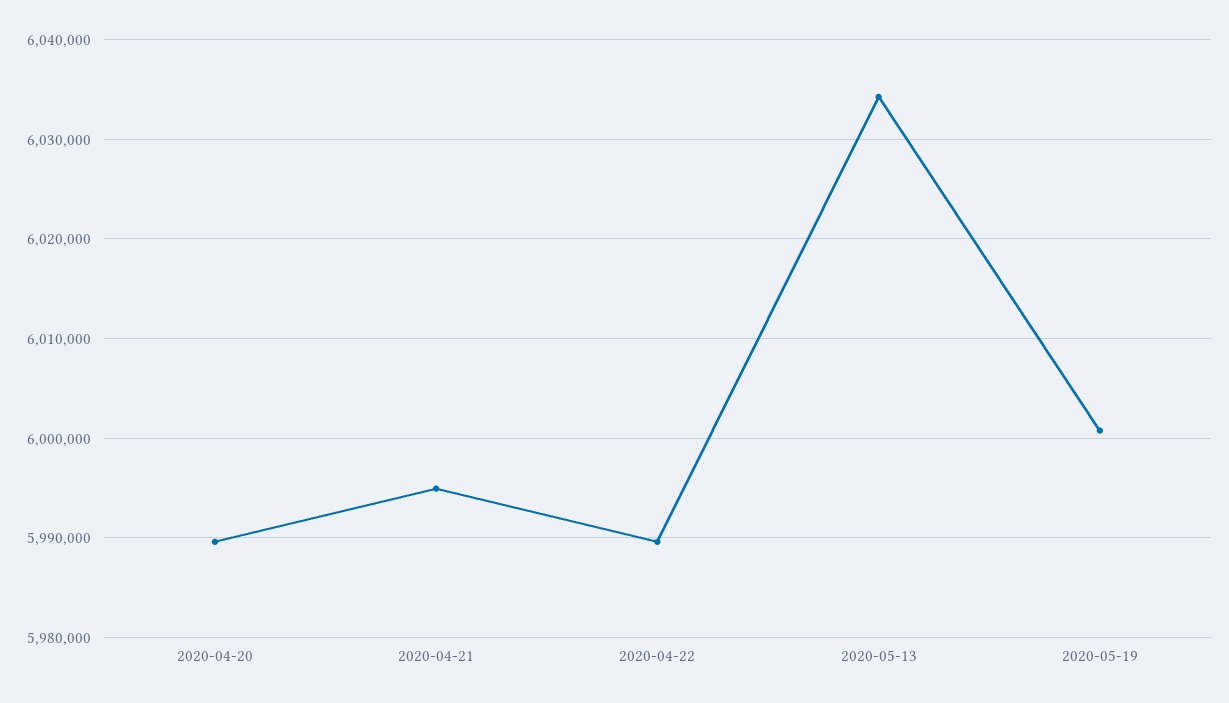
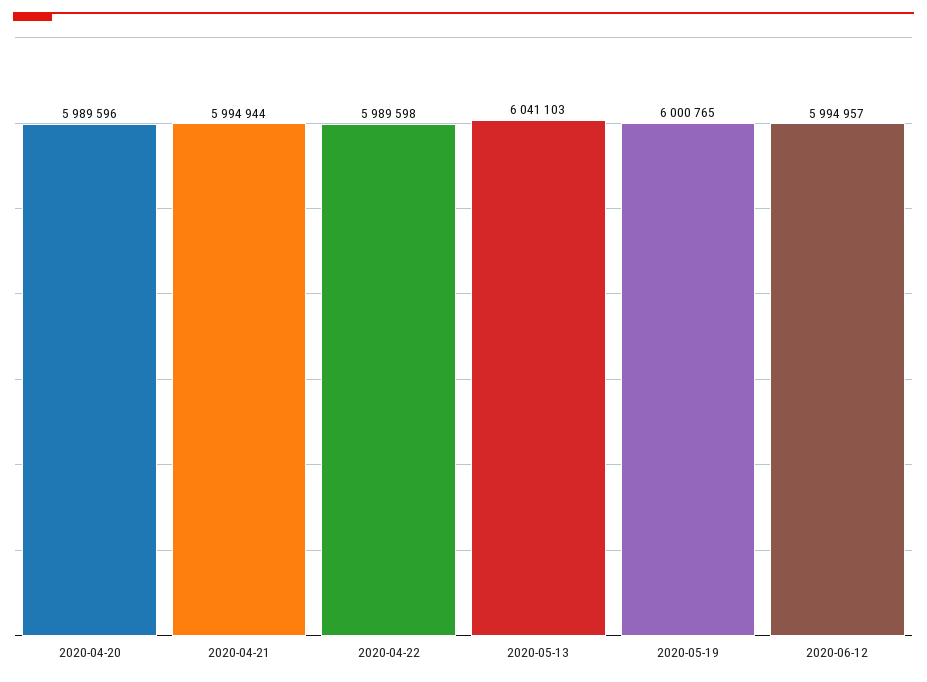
2020-05-13: 6034000 -> 6041103
2020-06-12: none -> 5994957

